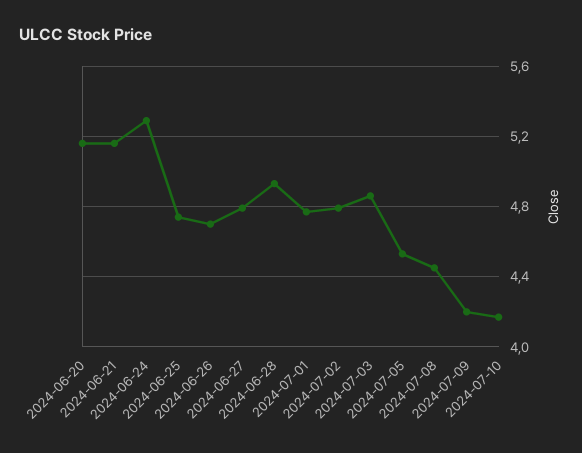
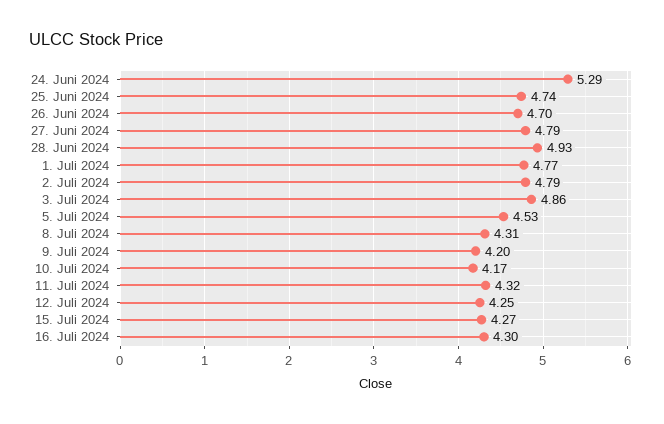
2024-06-20: 5.15 -> none
2024-06-21: 5.15 -> none
2024-07-08: 4.45 -> 4.31
11. Juli 2024: none -> 4.32
12. Juli 2024: none -> 4.25
15. Juli 2024: none -> 4.27
16. Juli 2024: none -> 4.3

